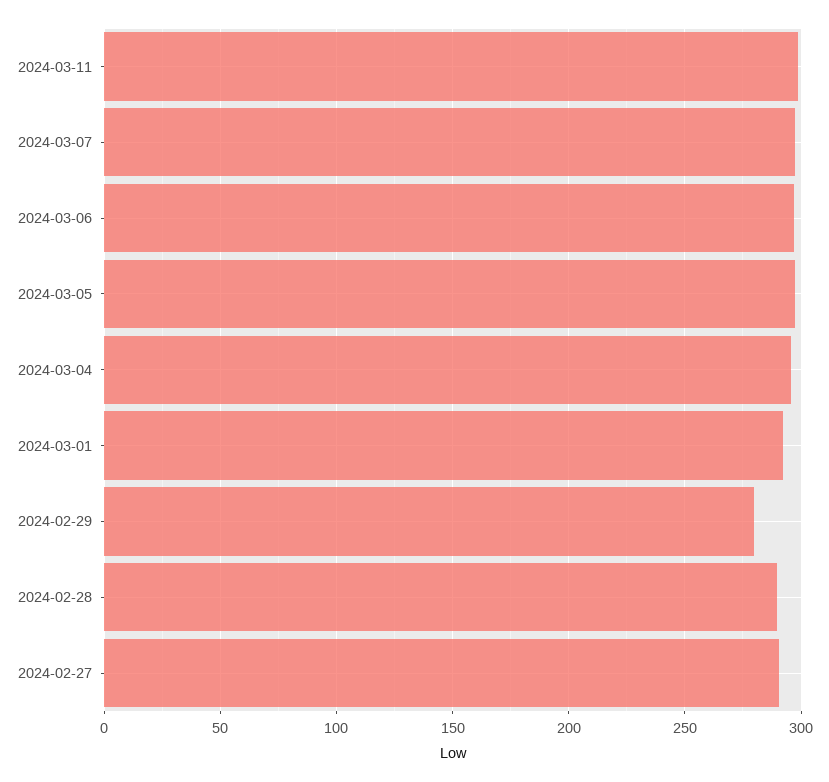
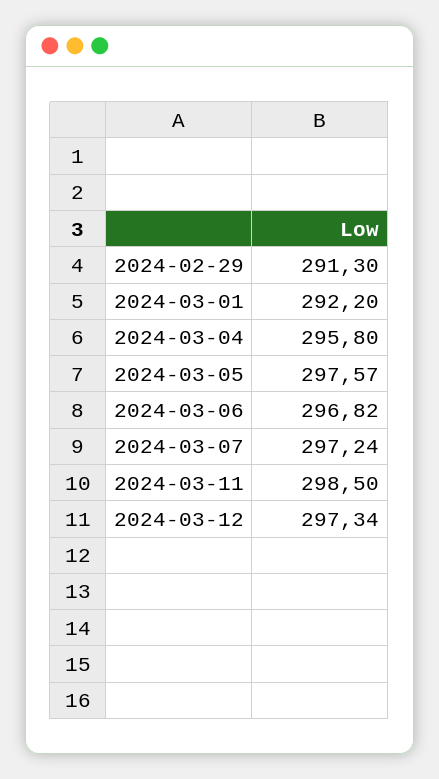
2024-02-29: 280 -> 291.3
2024-02-28: 290 -> none
2024-02-27: 290 -> none
2024-03-12: none -> 297.34

